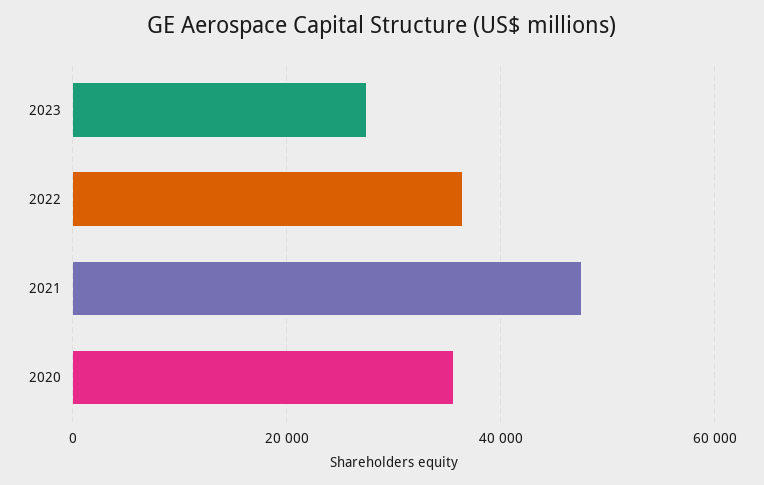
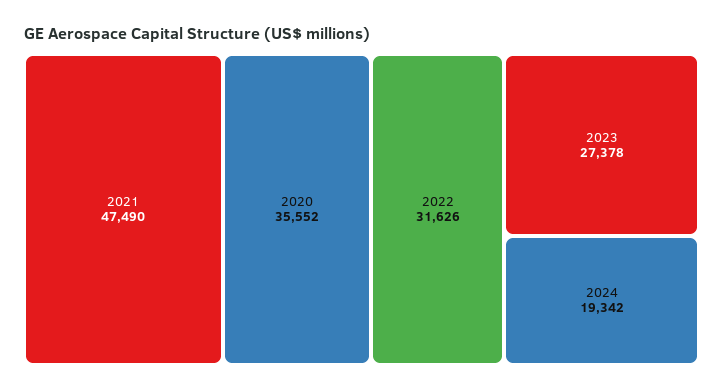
2022: 36000 -> 31626
2024: none -> 19342

